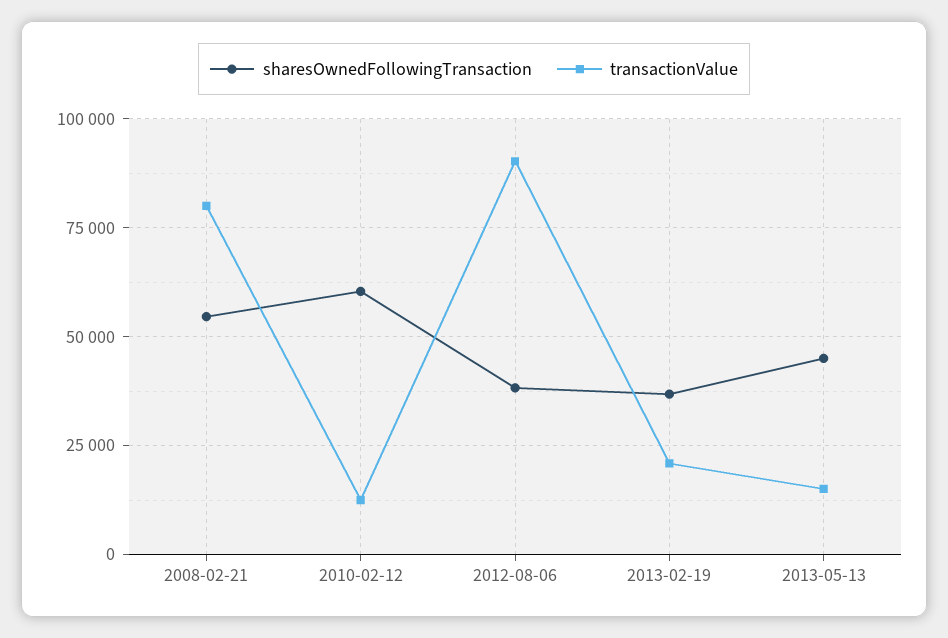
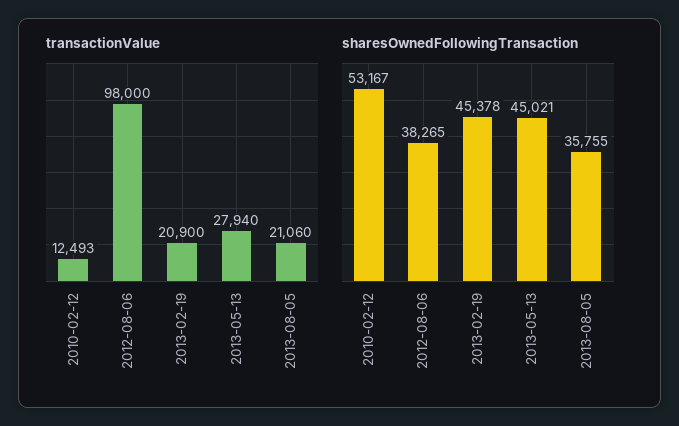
sharesOwnedFollowingTransaction, 2008-02-21: 55000 -> none
transactionValue, 2008-02-21: 80000 -> none
sharesOwnedFollowingTransaction, 2010-02-12: 60000 -> 53167
transactionValue, 2012-08-06: 90000 -> 98000
sharesOwnedFollowingTransaction, 2013-02-19: 37500 -> 45378
transactionValue, 2013-05-13: 15000 -> 27940
transactionValue, 2013-08-05: none -> 21060
sharesOwnedFollowingTransaction, 2013-08-05: none -> 35755

